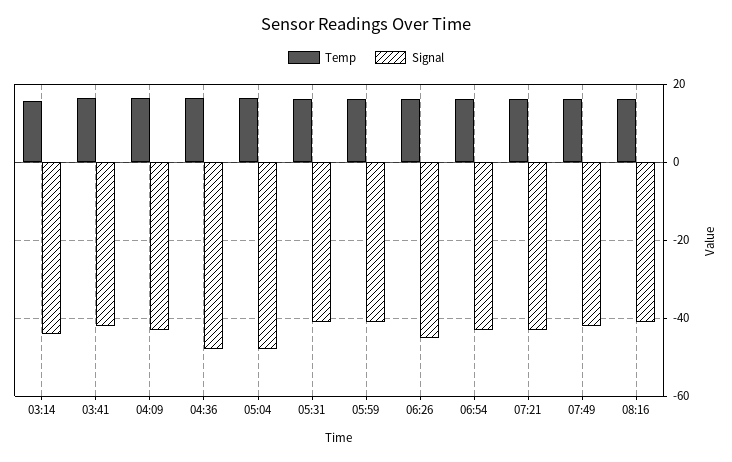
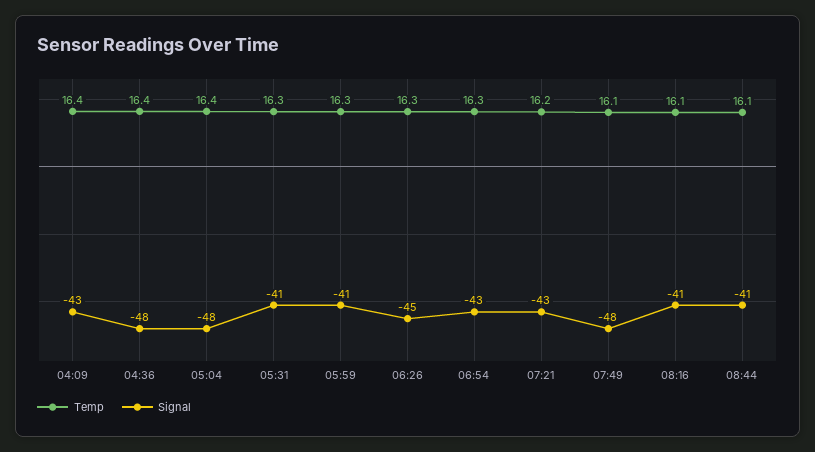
Temp, 03:14: 16 -> none
Signal, 03:14: -44 -> none
Temp, 03:41: 16 -> none
Signal, 03:41: -42 -> none
Signal, 07:49: -42 -> -48
Temp, 08:44: none -> 16.1
Signal, 08:44: none -> -41

